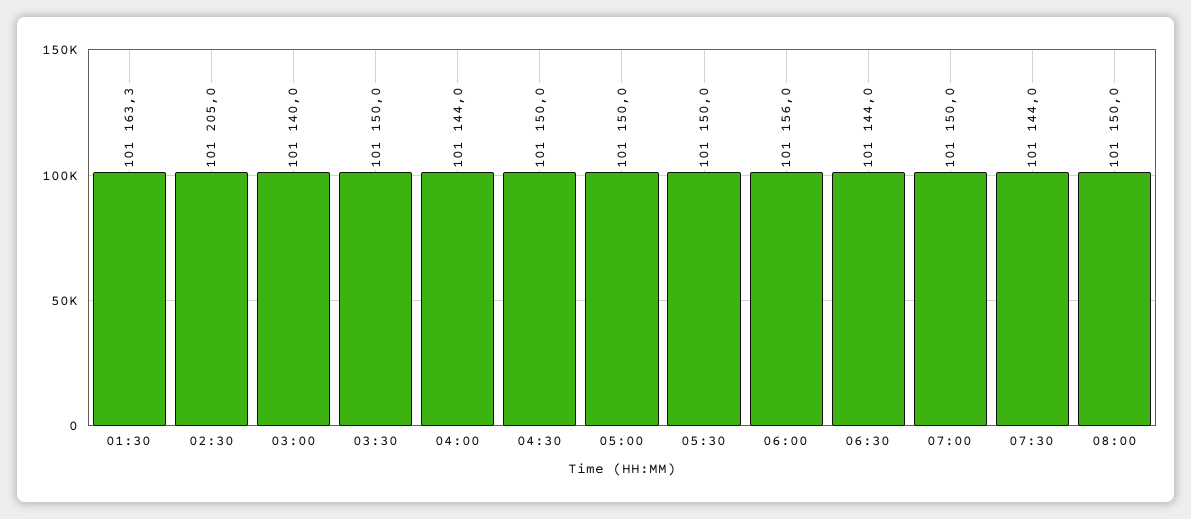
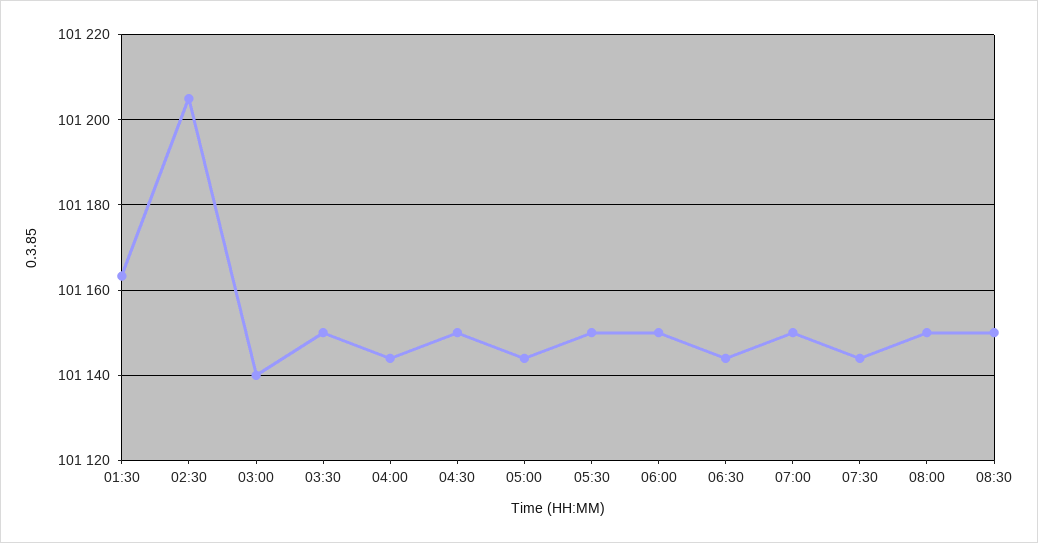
05:00: 101150 -> 101144
06:00: 101156 -> 101150
08:30: none -> 101150

